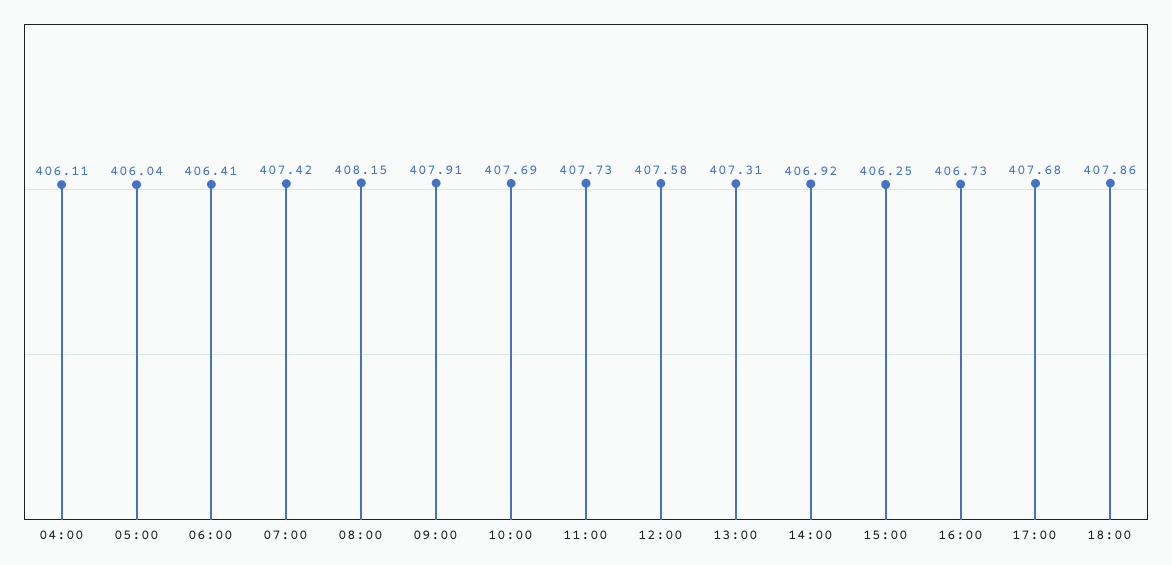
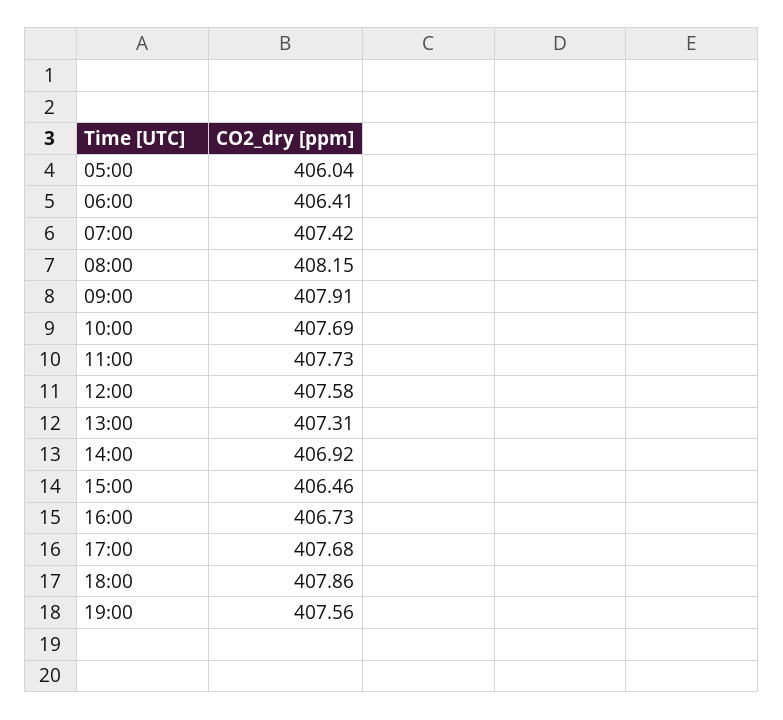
04:00: 406.11 -> none
15:00: 406.25 -> 406.46
19:00: none -> 407.56

